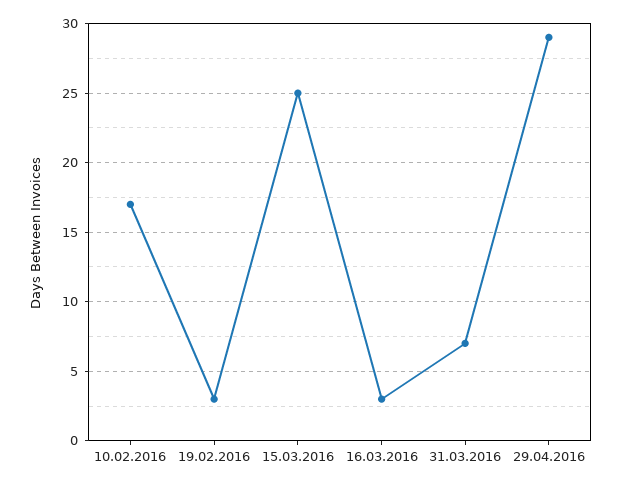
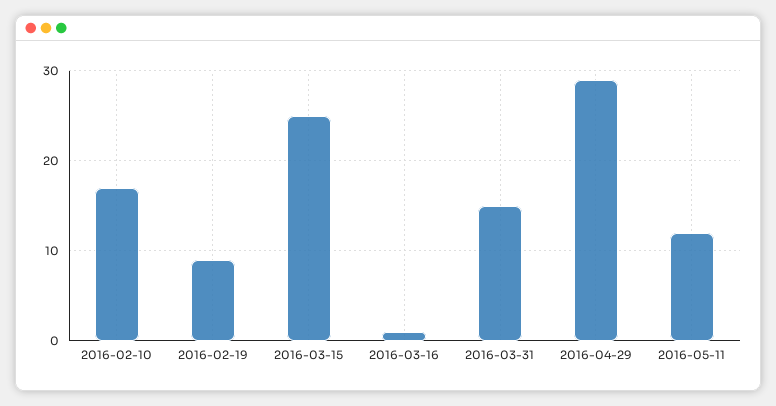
19.02.2016: 3 -> 9
16.03.2016: 3 -> 1
31.03.2016: 7 -> 15
2016-05-11: none -> 12

